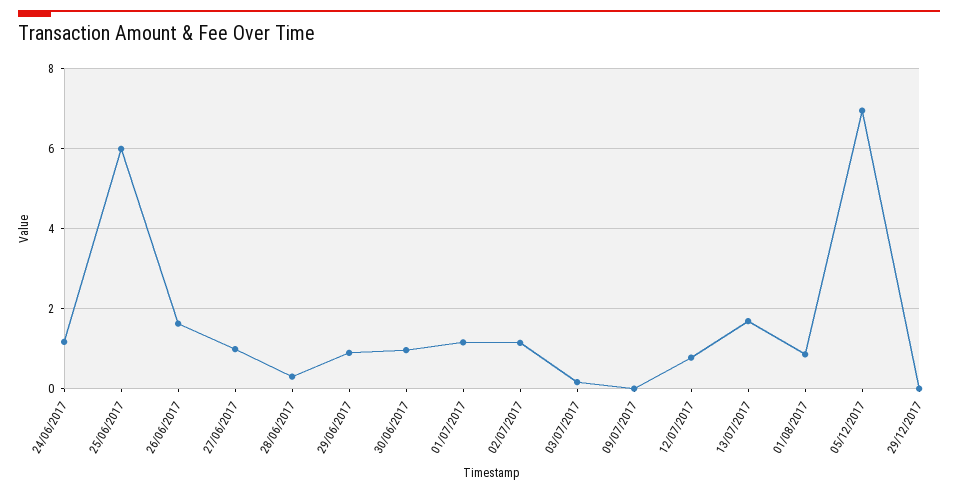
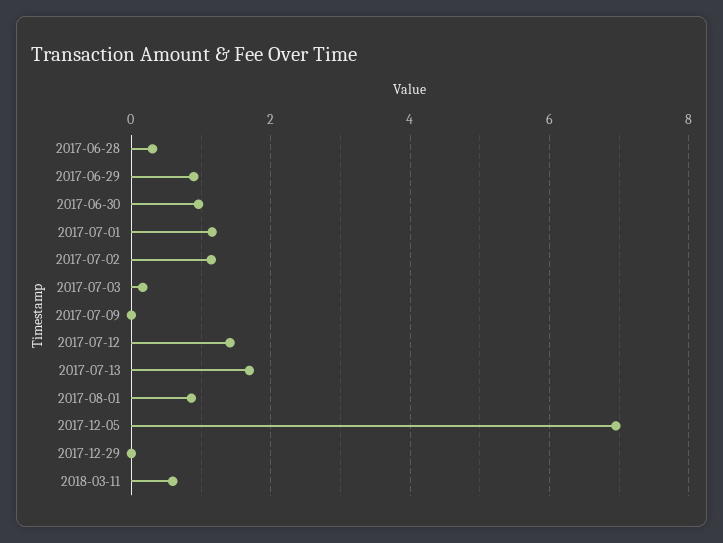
24/06/2017: 1.2 -> none
25/06/2017: 6 -> none
26/06/2017: 1.6 -> none
27/06/2017: 1 -> none
12/07/2017: 0.8 -> 1.4
2018-03-11: none -> 0.6

